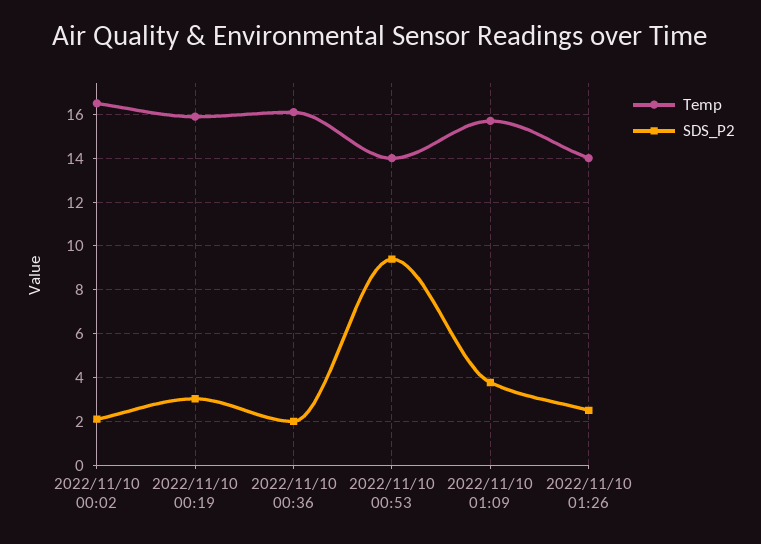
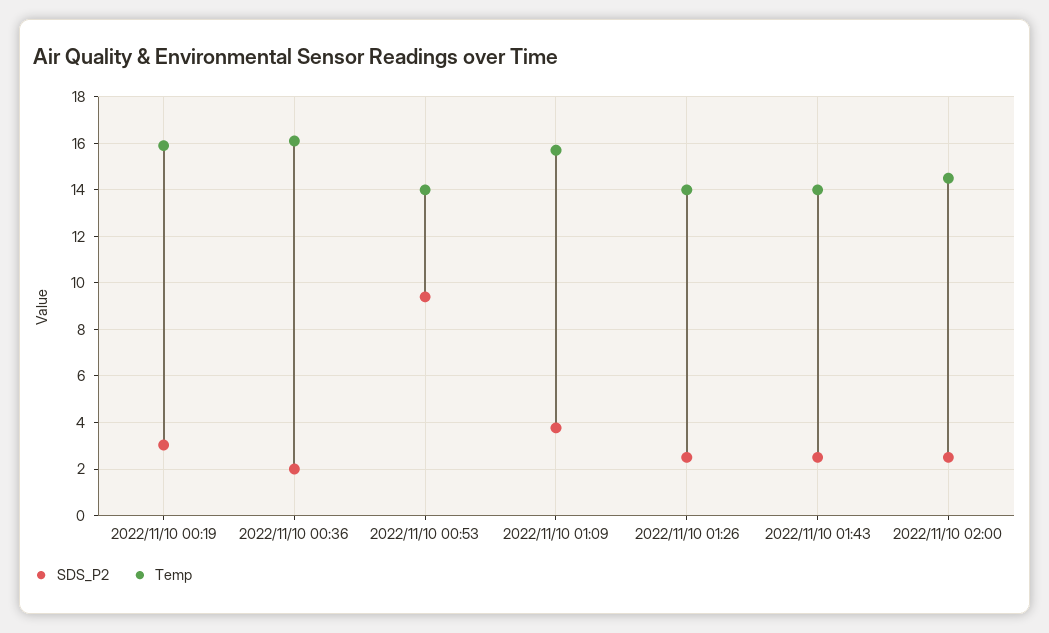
Temp, 2022/11/10 00:02: 16.5 -> none
SDS_P2, 2022/11/10 00:02: 2 -> none
SDS_P2, 2022/11/10 01:43: none -> 2.5
Temp, 2022/11/10 01:43: none -> 14
SDS_P2, 2022/11/10 02:00: none -> 2.5
Temp, 2022/11/10 02:00: none -> 14.5

